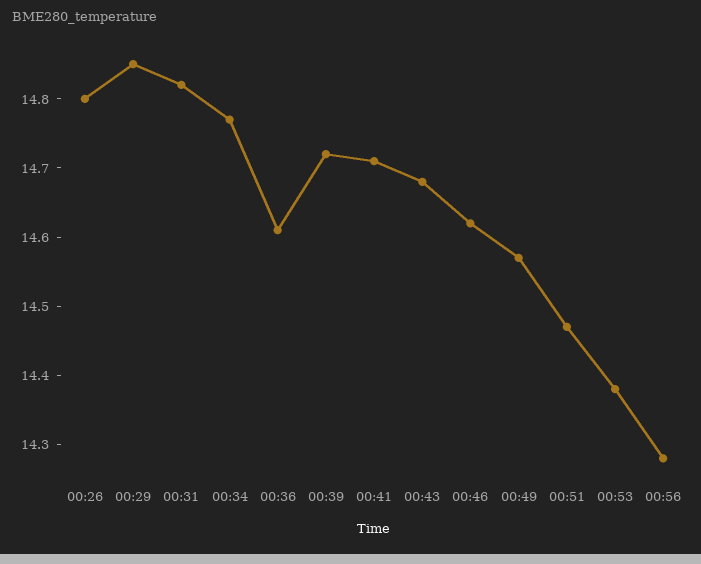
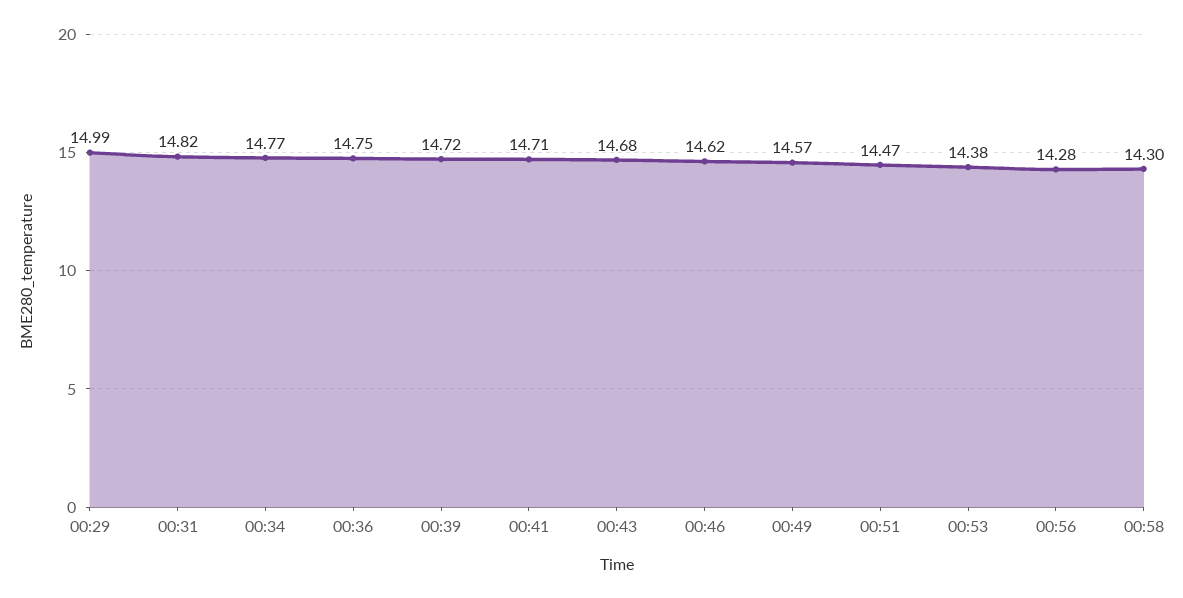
00:26: 14.8 -> none
00:29: 14.85 -> 14.99
00:36: 14.6 -> 14.75
00:58: none -> 14.3

